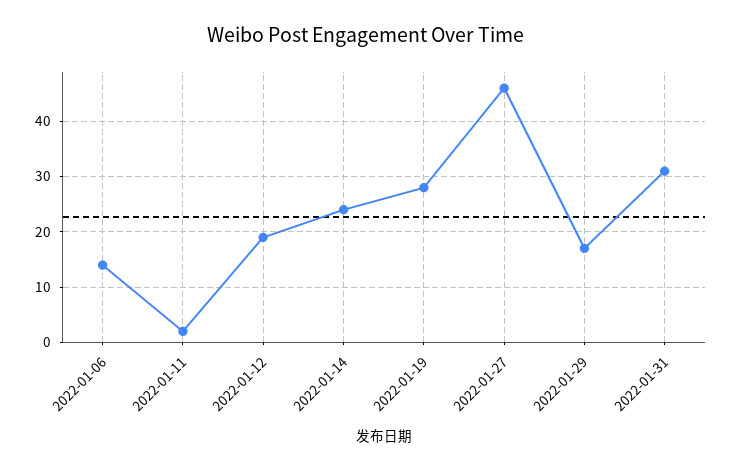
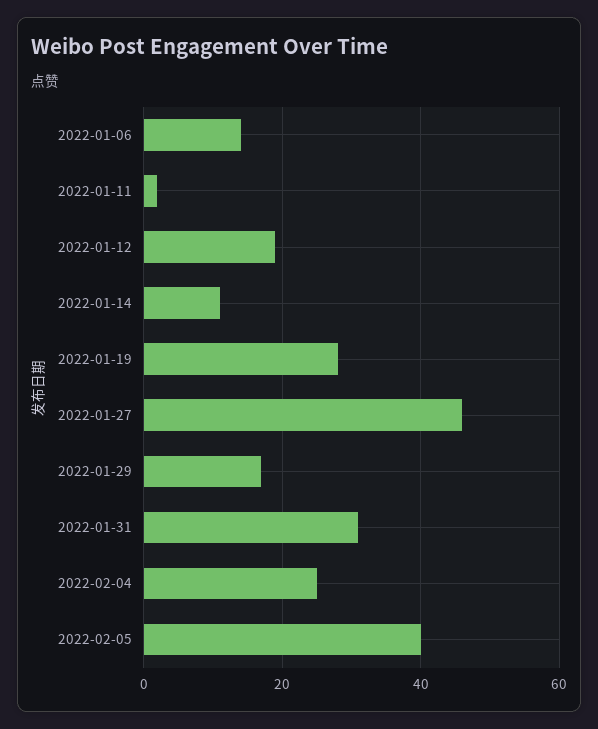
2022-01-14: 25 -> 10
2022-02-04: none -> 25
2022-02-05: none -> 40

